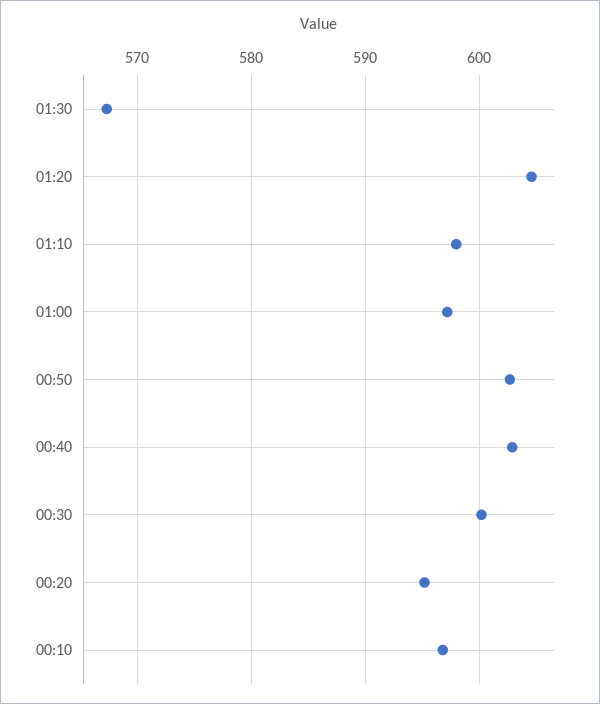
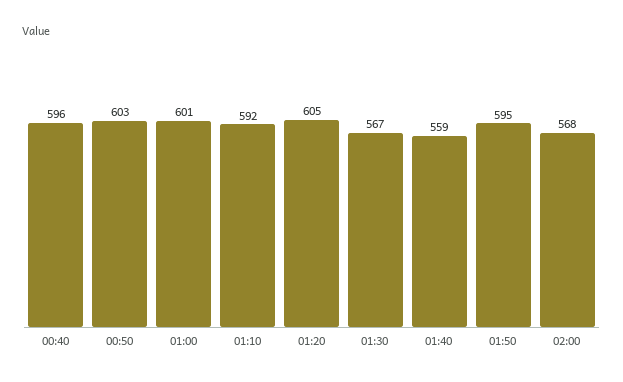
01:10: 598 -> 592
01:00: 597 -> 601
00:40: 603 -> 596
00:30: 600 -> none
00:20: 595 -> none
00:10: 597 -> none
01:40: none -> 559
01:50: none -> 595
02:00: none -> 568

